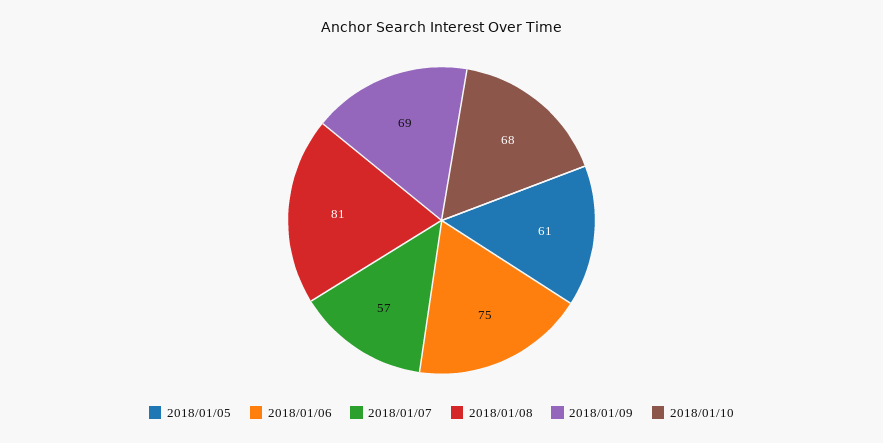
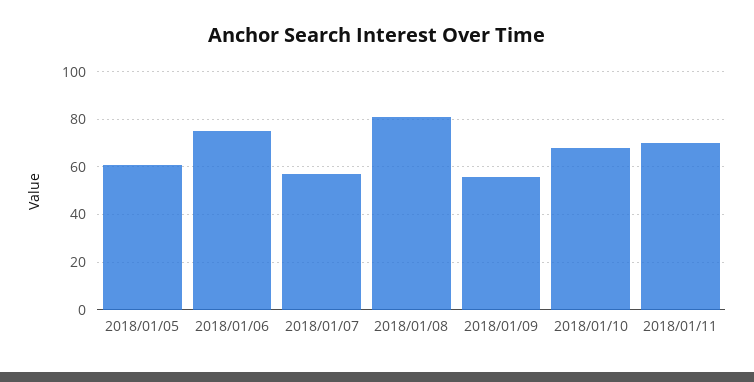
2018/01/09: 69 -> 55
2018/01/11: none -> 70

